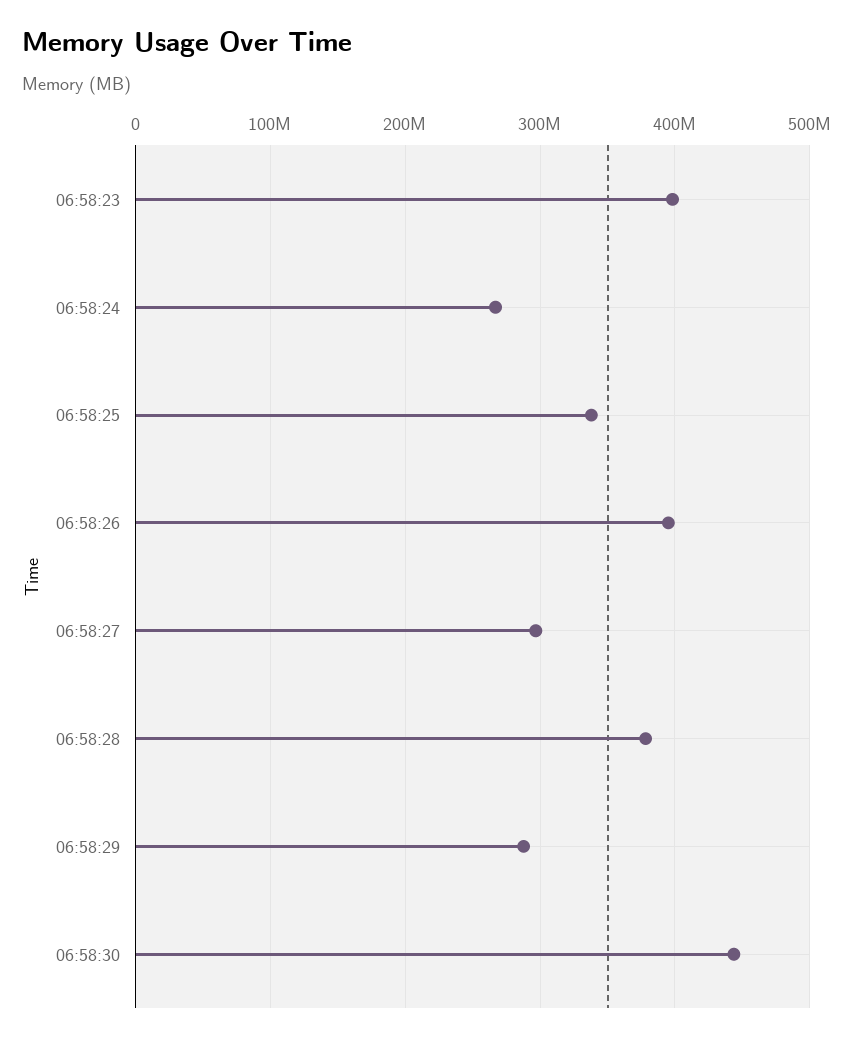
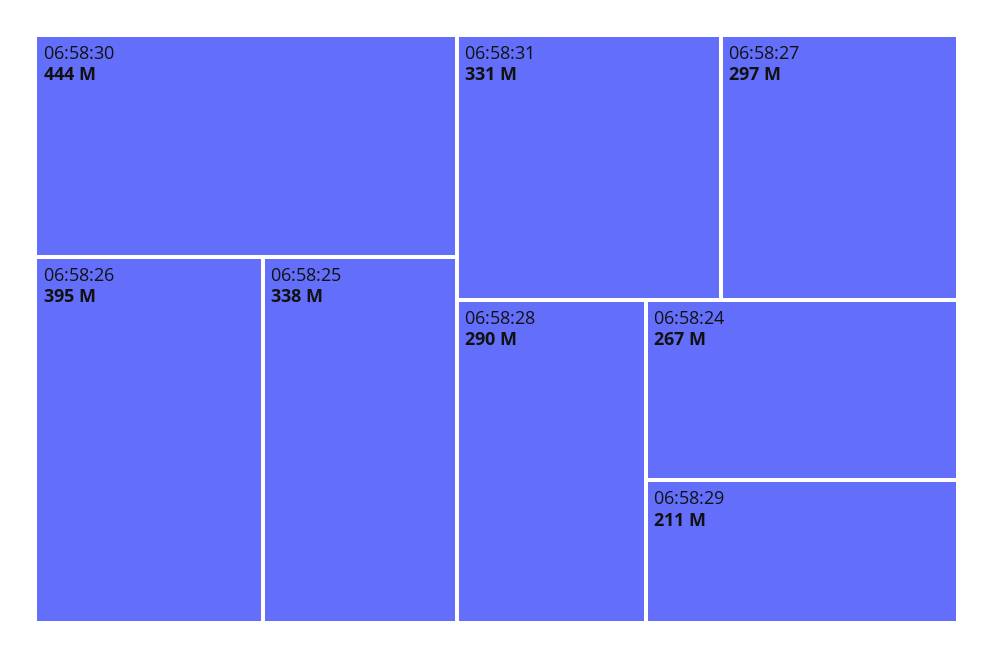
06:58:23: 400000000 -> none
06:58:28: 380000000 -> 290000000
06:58:29: 290000000 -> 211000000
06:58:31: none -> 331000000

